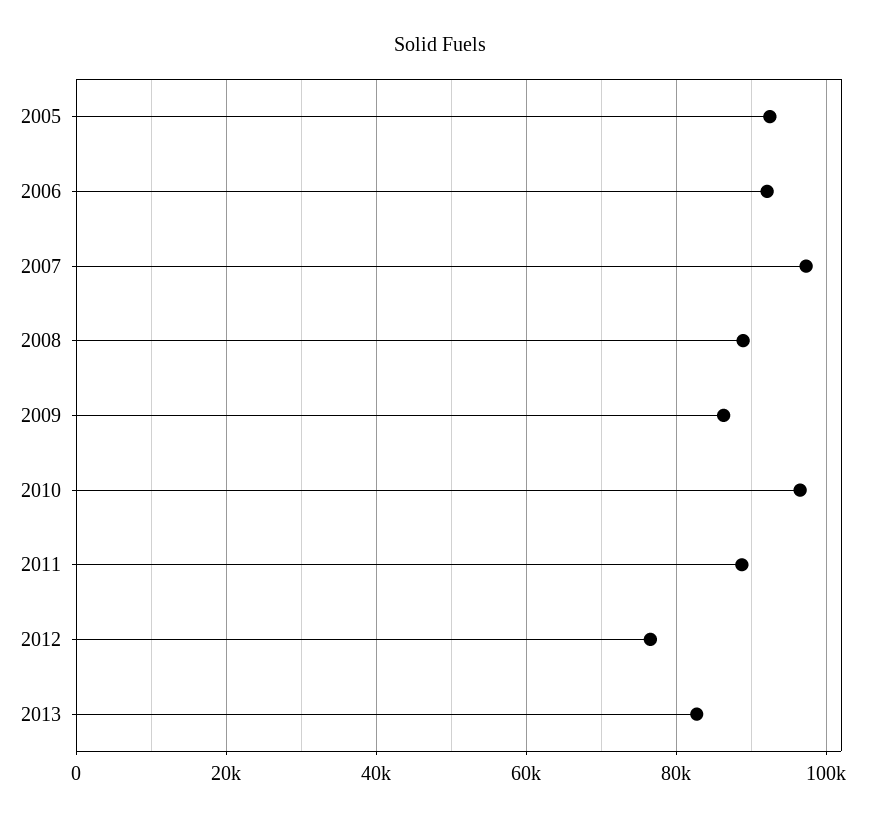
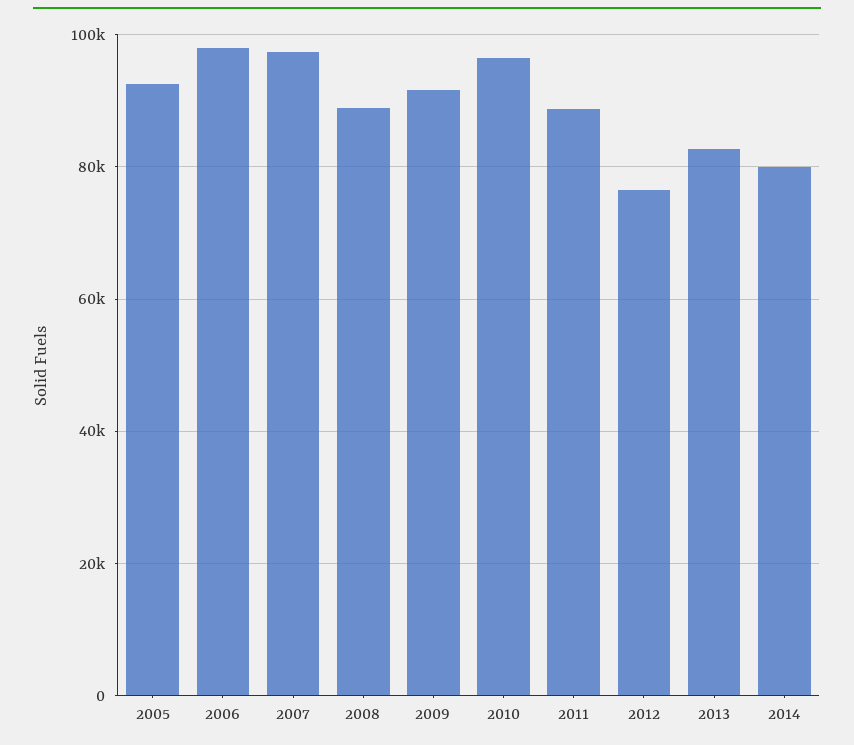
2006: 92000 -> 98000
2009: 86000 -> 92000
2014: none -> 80000

